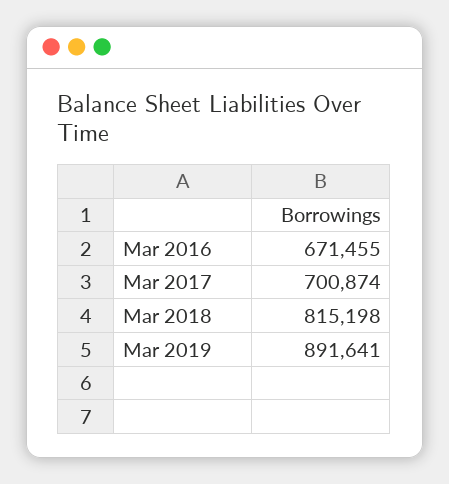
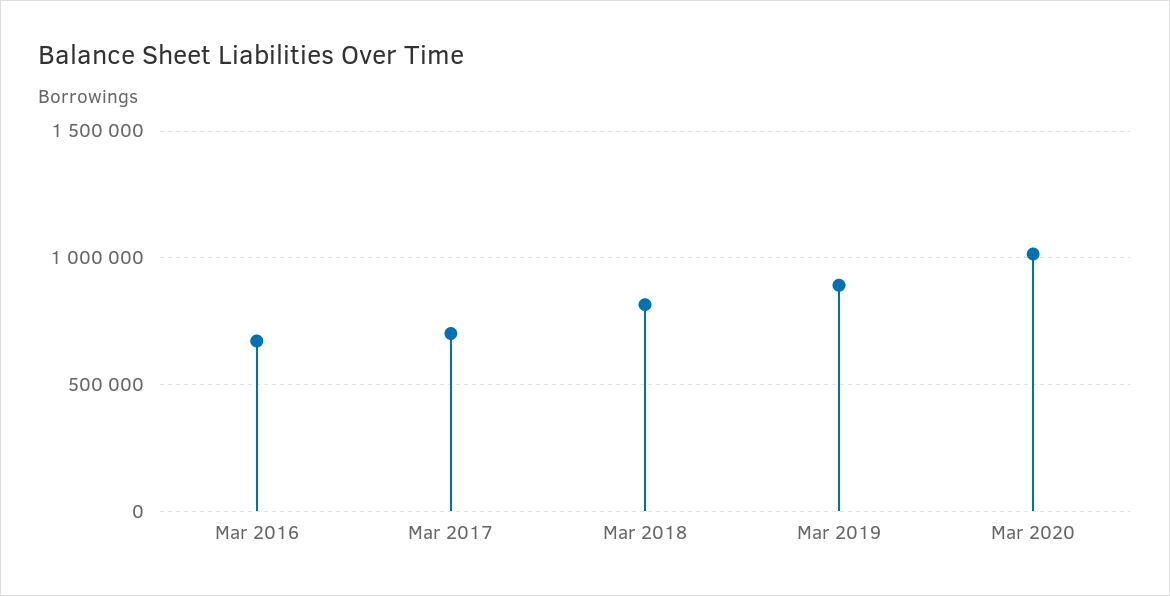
Mar 2020: none -> 1000000

